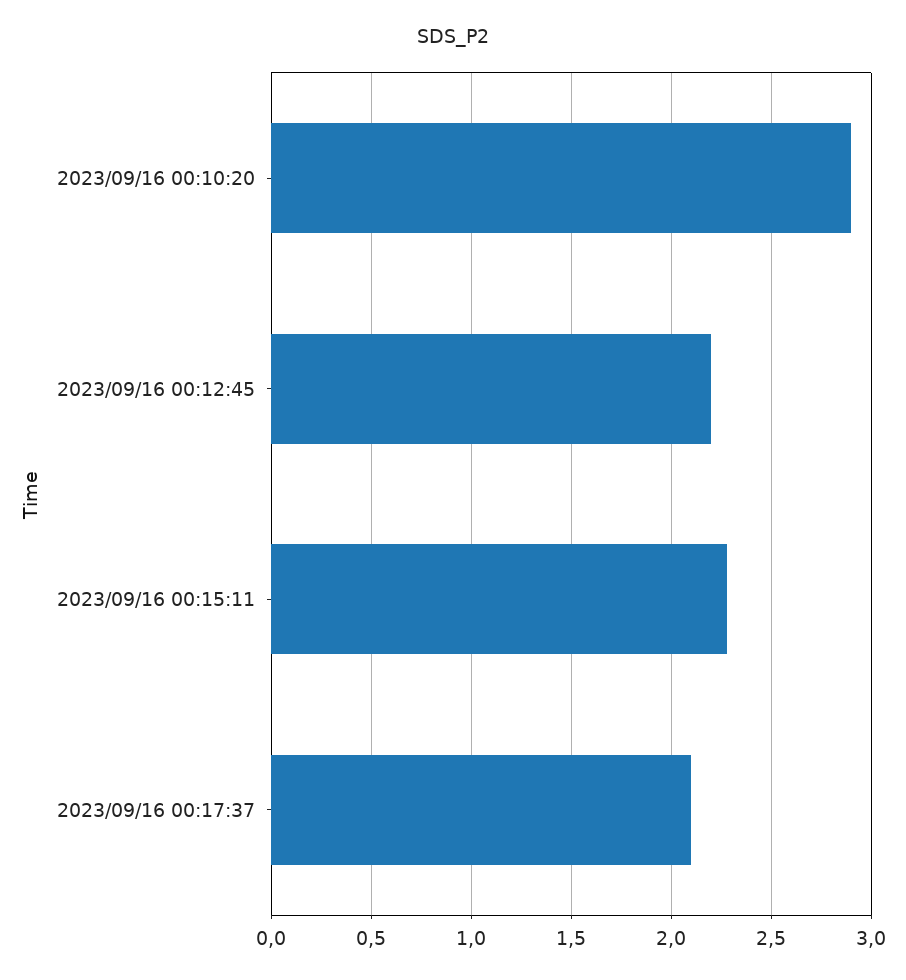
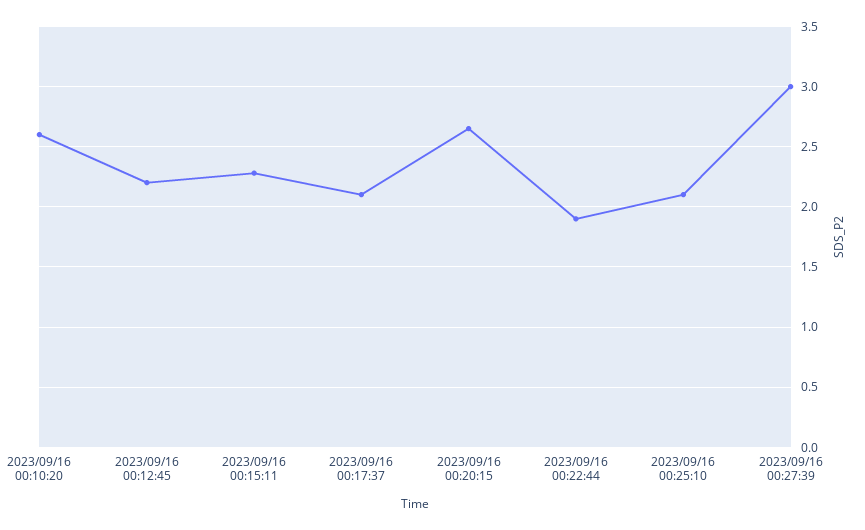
2023/09/16 00:10:20: 2.9 -> 2.6
2023/09/16 00:20:15: none -> 2.65
2023/09/16 00:22:44: none -> 1.9
2023/09/16 00:25:10: none -> 2.1
2023/09/16 00:27:39: none -> 3

